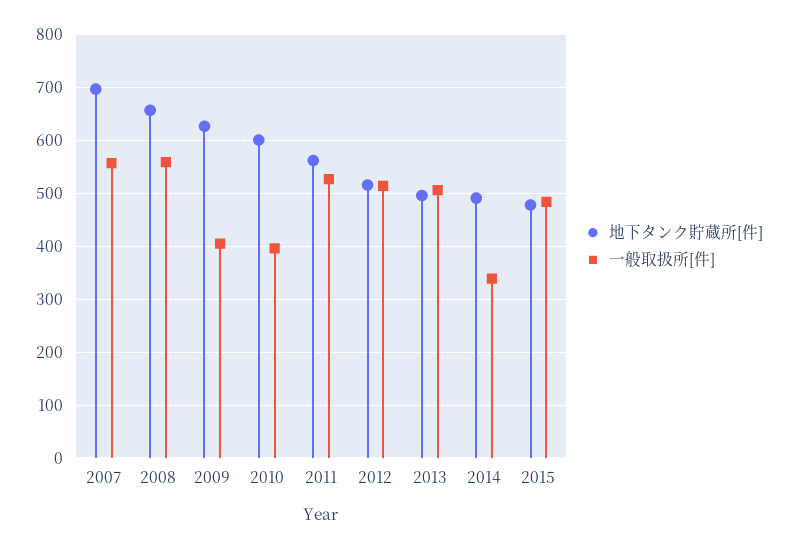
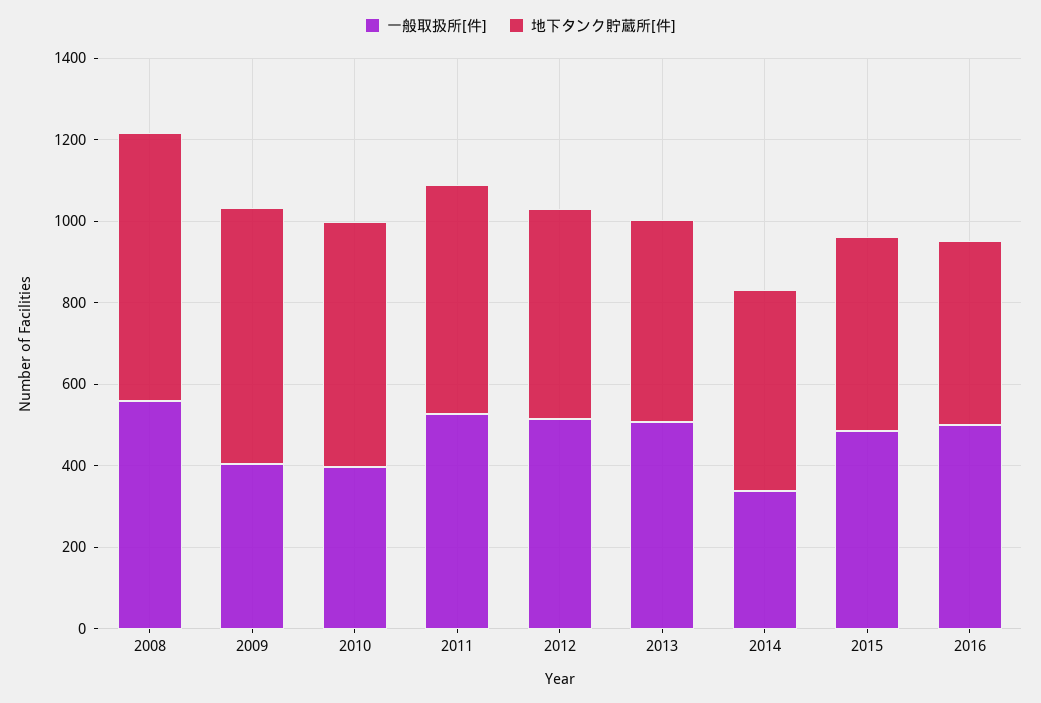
地下タンク貯蔵所[件], 2007: 700 -> none
一般取扱所[件], 2007: 560 -> none
一般取扱所[件], 2016: none -> 500
地下タンク貯蔵所[件], 2016: none -> 450

